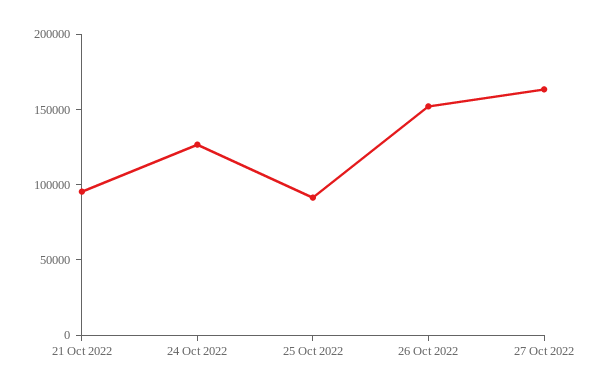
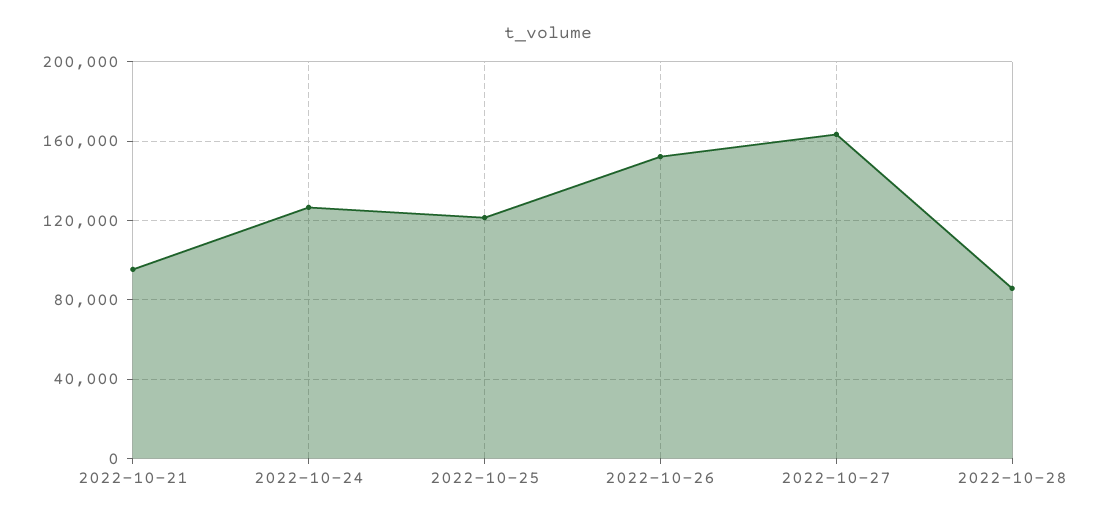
25 Oct 2022: 90000 -> 120000
2022-10-28: none -> 85000

